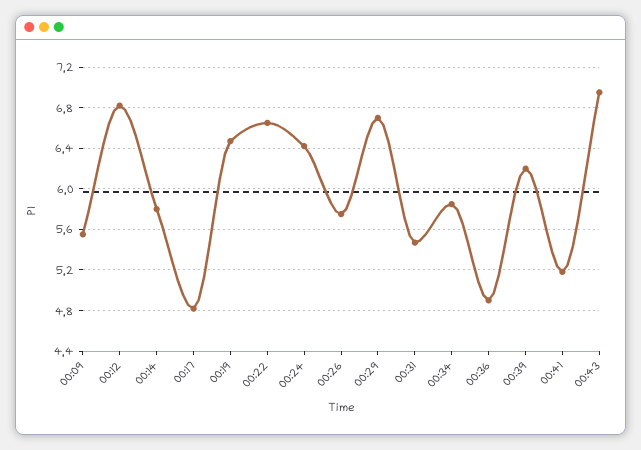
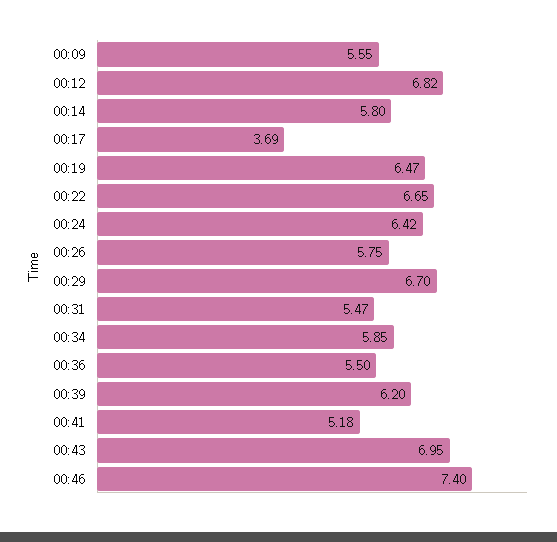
00:17: 4.8 -> 3.69
00:36: 4.9 -> 5.5
00:46: none -> 7.4

